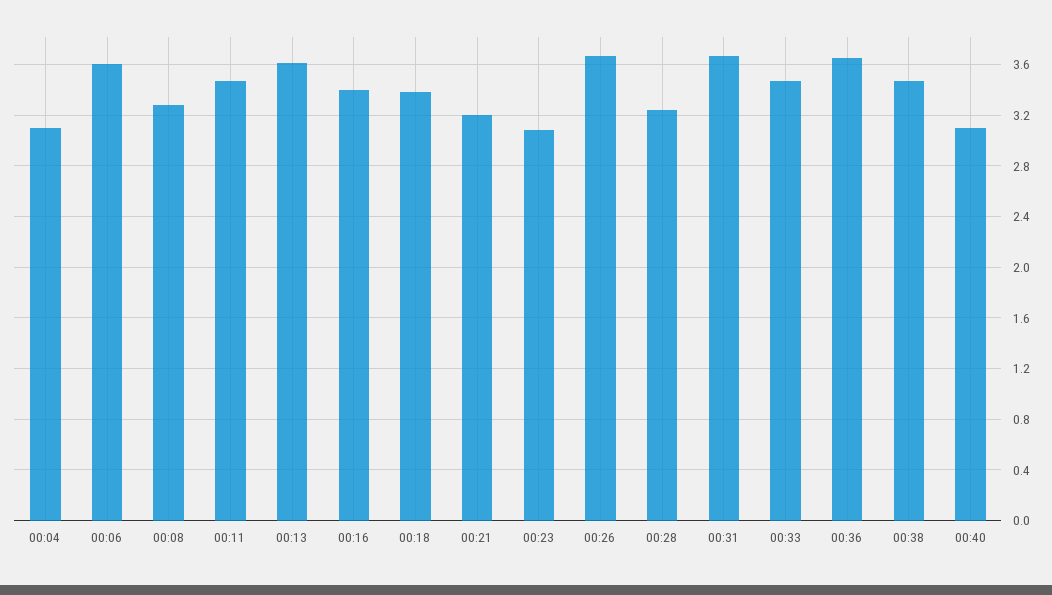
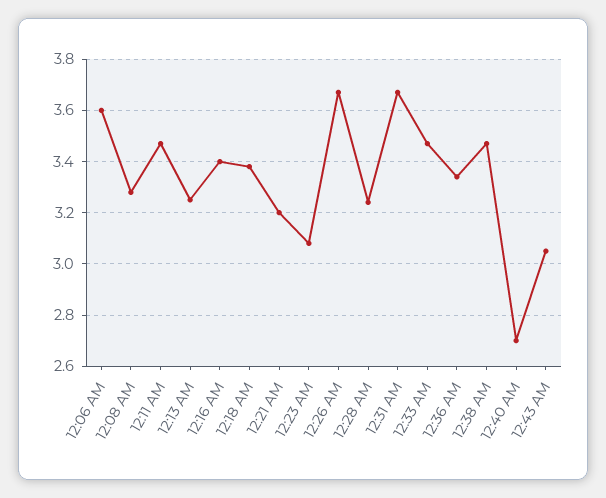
00:04: 3.1 -> none
00:13: 3.6 -> 3.25
00:36: 3.65 -> 3.35
00:40: 3.1 -> 2.7
12:43 AM: none -> 3.05

